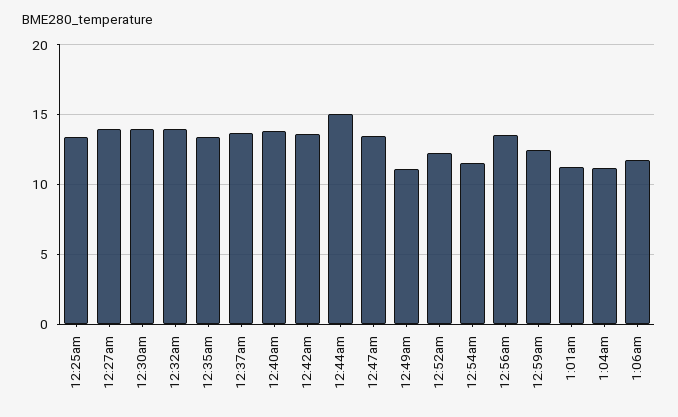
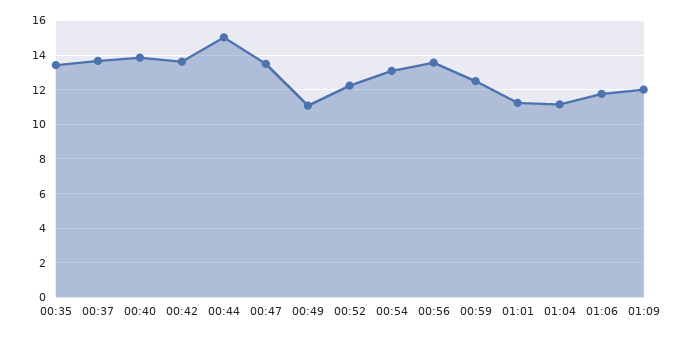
12:25am: 13.5 -> none
12:27am: 14 -> none
12:30am: 14 -> none
12:32am: 14 -> none
12:54am: 11.5 -> 13
01:09: none -> 12

